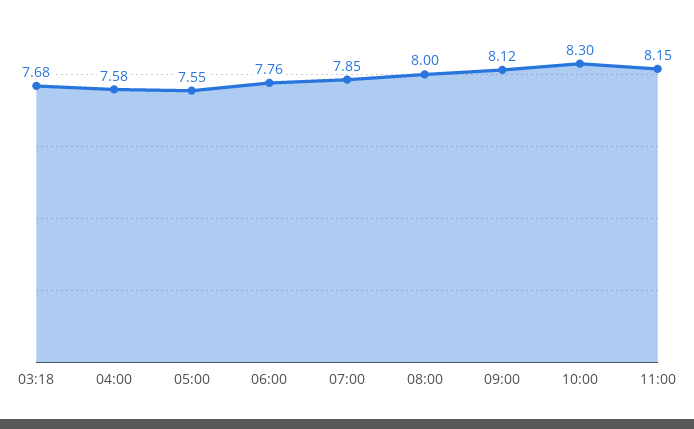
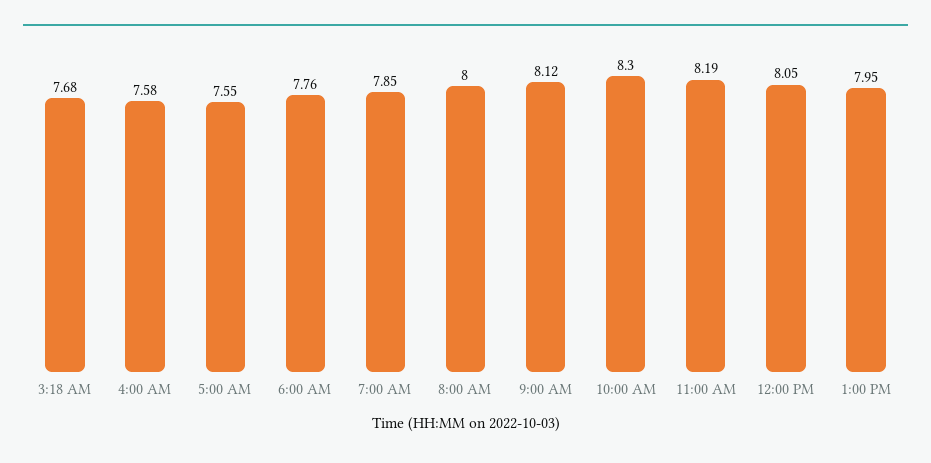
11:00: 8.15 -> 8.19
12:00 PM: none -> 8.05
1:00 PM: none -> 7.95

